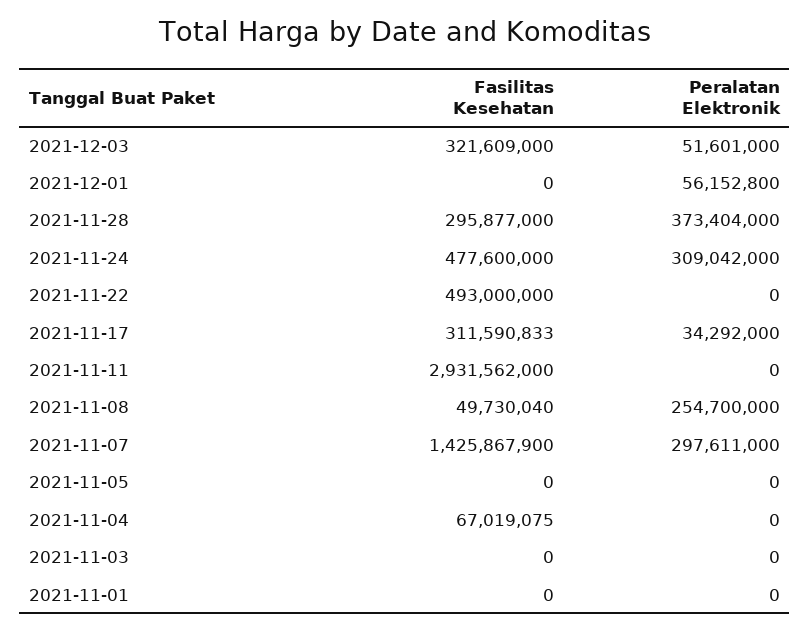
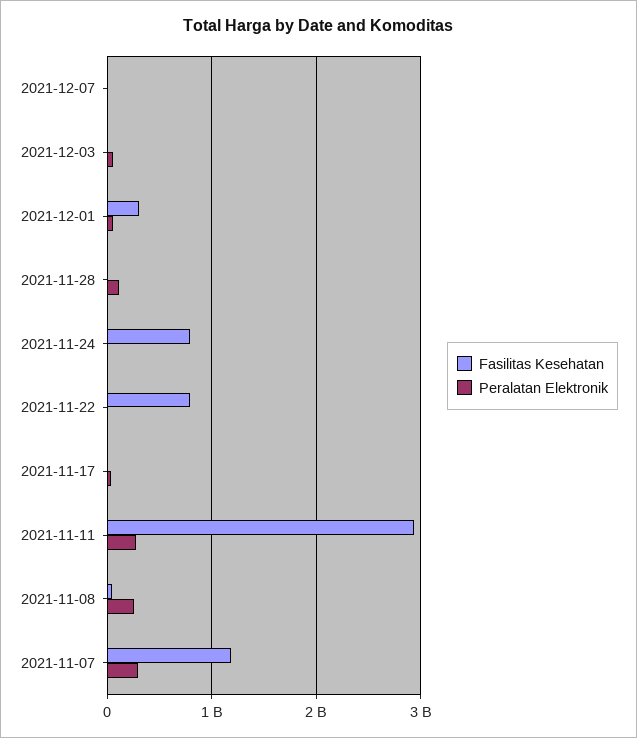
Fasilitas Kesehatan, 2021-12-03: 321609000 -> 0
Fasilitas Kesehatan, 2021-12-01: 0 -> 300000000
Fasilitas Kesehatan, 2021-11-28: 295877000 -> 0
Peralatan Elektronik, 2021-11-28: 373404000 -> 100000000
Fasilitas Kesehatan, 2021-11-24: 477600000 -> 800000000
Peralatan Elektronik, 2021-11-24: 309042000 -> 0
Fasilitas Kesehatan, 2021-11-22: 493000000 -> 800000000
Fasilitas Kesehatan, 2021-11-17: 311590833 -> 0
Peralatan Elektronik, 2021-11-11: 0 -> 300000000
Fasilitas Kesehatan, 2021-11-07: 1425867900 -> 1200000000
Fasilitas Kesehatan, 2021-11-05: 0 -> none
Peralatan Elektronik, 2021-11-05: 0 -> none
Fasilitas Kesehatan, 2021-11-04: 67019075 -> none
Peralatan Elektronik, 2021-11-04: 0 -> none
Fasilitas Kesehatan, 2021-11-03: 0 -> none
Peralatan Elektronik, 2021-11-03: 0 -> none
Fasilitas Kesehatan, 2021-11-01: 0 -> none
Peralatan Elektronik, 2021-11-01: 0 -> none
Fasilitas Kesehatan, 2021-12-07: none -> 0
Peralatan Elektronik, 2021-12-07: none -> 0

